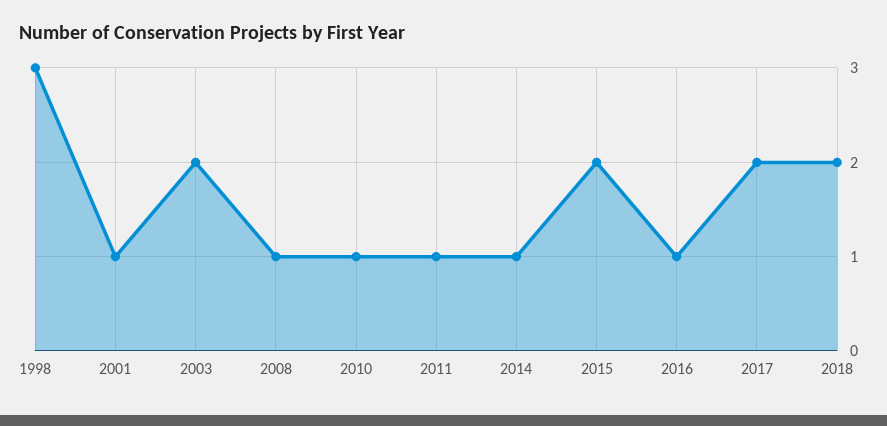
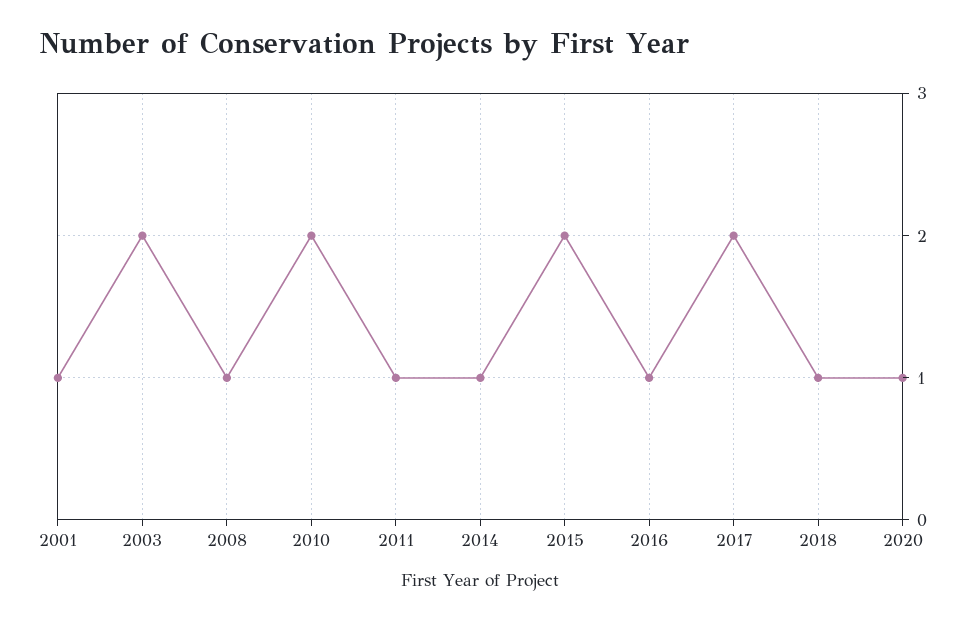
1998: 3 -> none
2010: 1 -> 2
2018: 2 -> 1
2020: none -> 1

